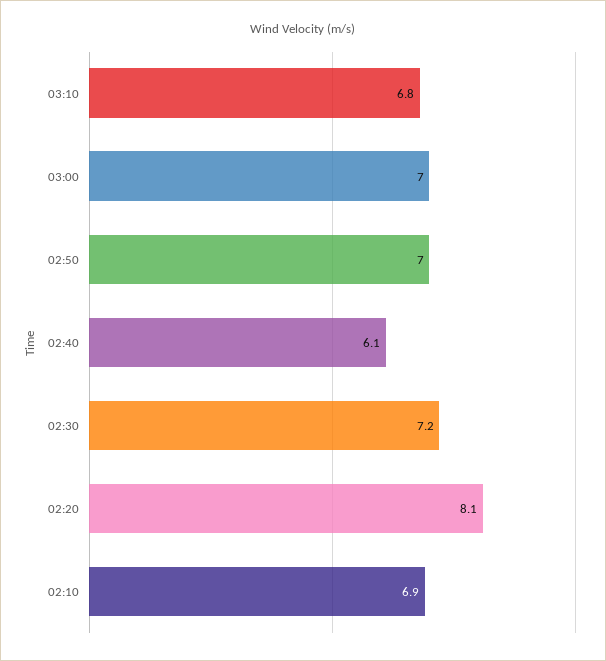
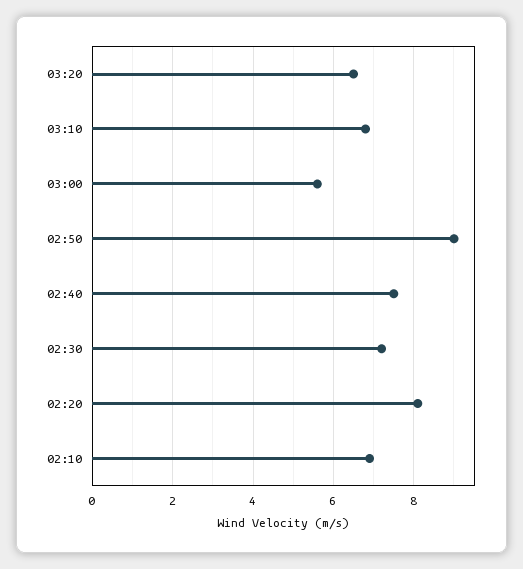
03:00: 7 -> 5.5
02:50: 7 -> 9
02:40: 6.1 -> 7.5
03:20: none -> 6.5

